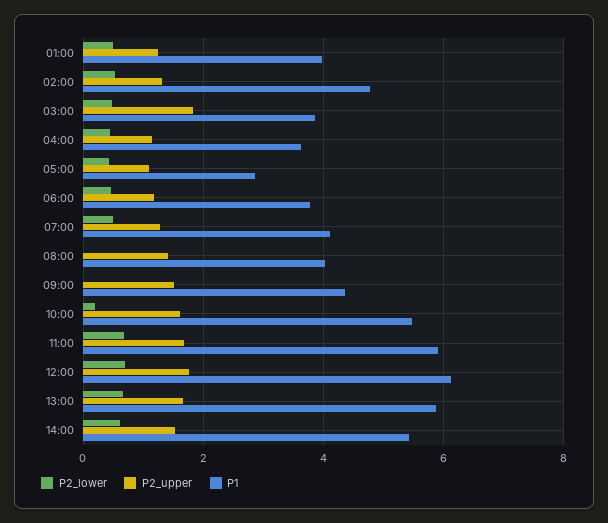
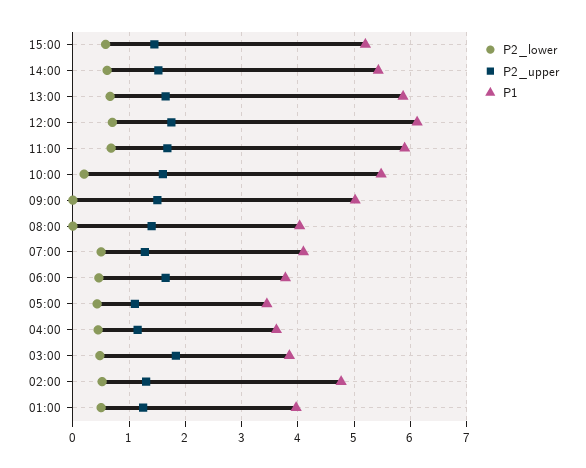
P1, 05:00: 2.8 -> 3.4
P2_upper, 06:00: 1.2 -> 1.6
P1, 09:00: 4.4 -> 5
P2_lower, 15:00: none -> 0.6
P2_upper, 15:00: none -> 1.4
P1, 15:00: none -> 5.2

